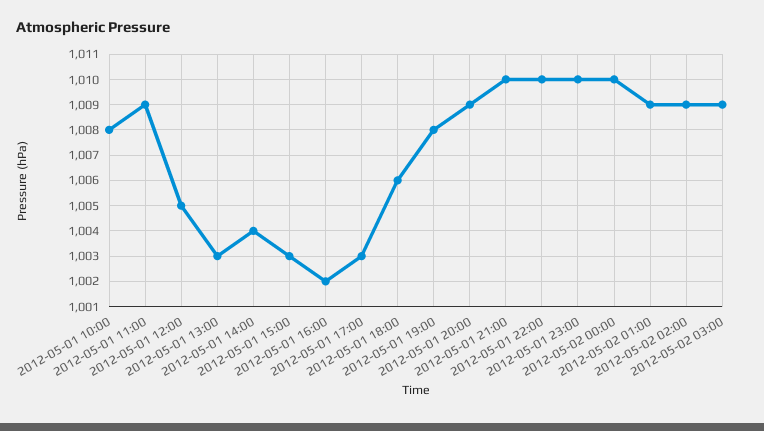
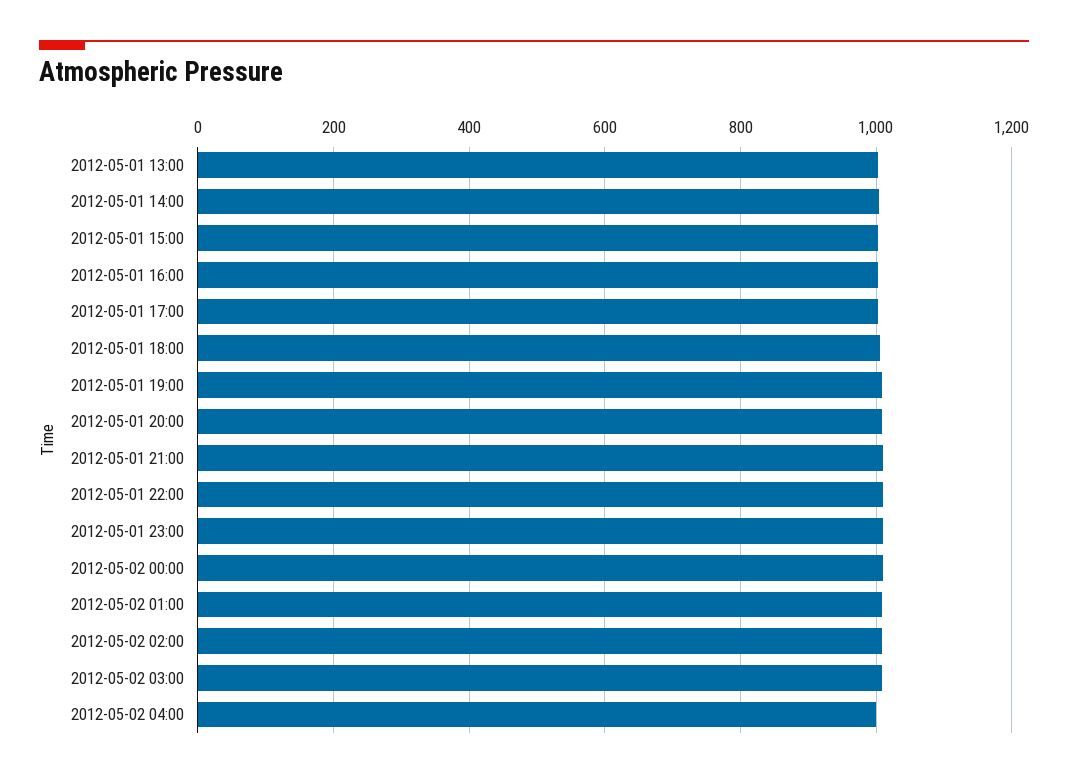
2012-05-01 10:00: 1008 -> none
2012-05-01 11:00: 1009 -> none
2012-05-01 12:00: 1005 -> none
2012-05-02 04:00: none -> 1000

